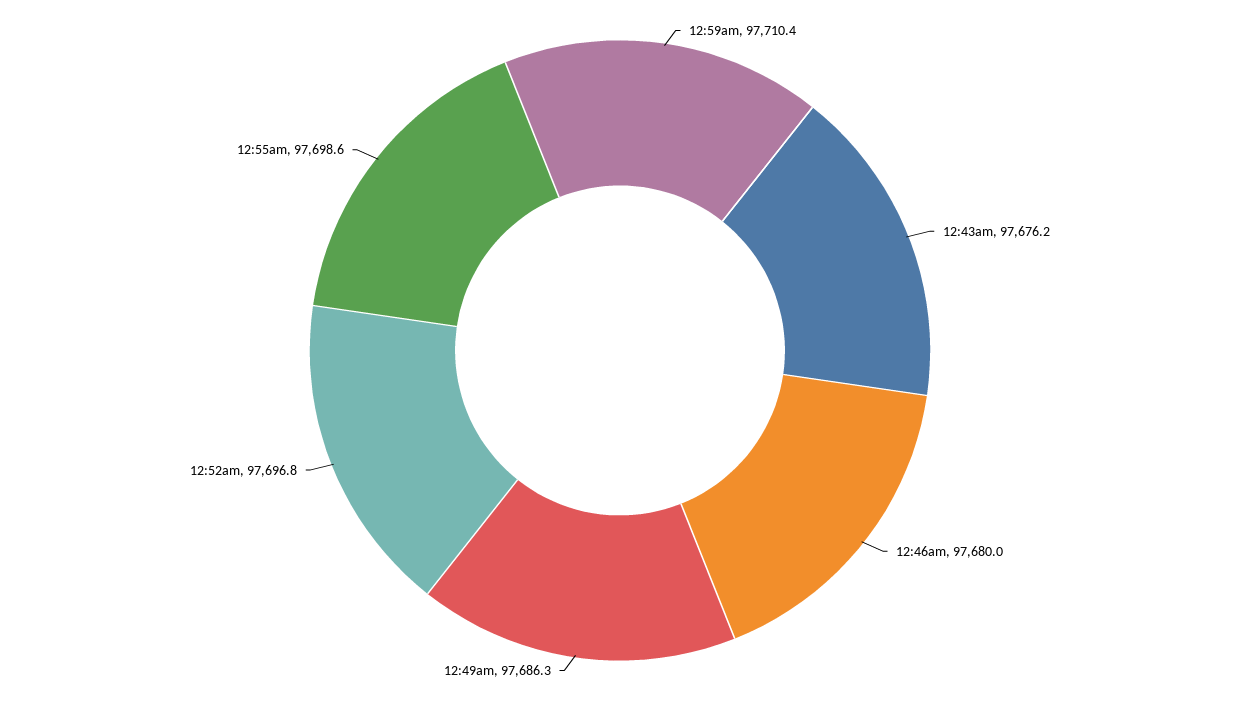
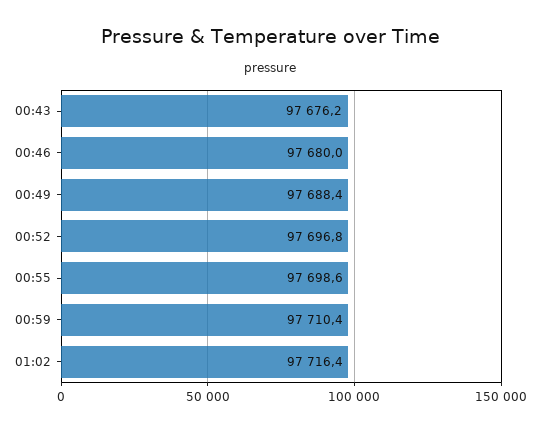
12:49am: 97686.3 -> 97688.4
01:02: none -> 97716.4

